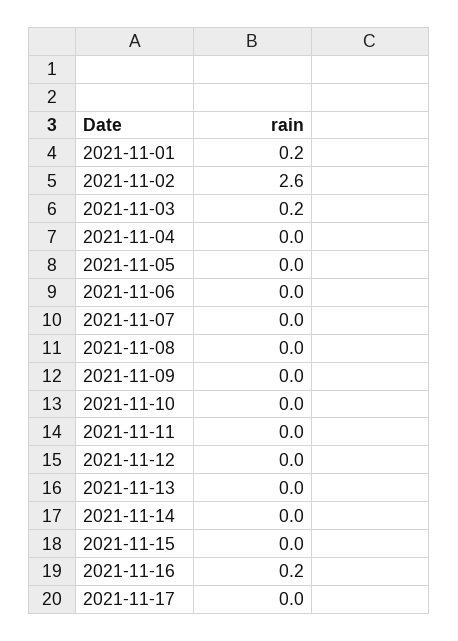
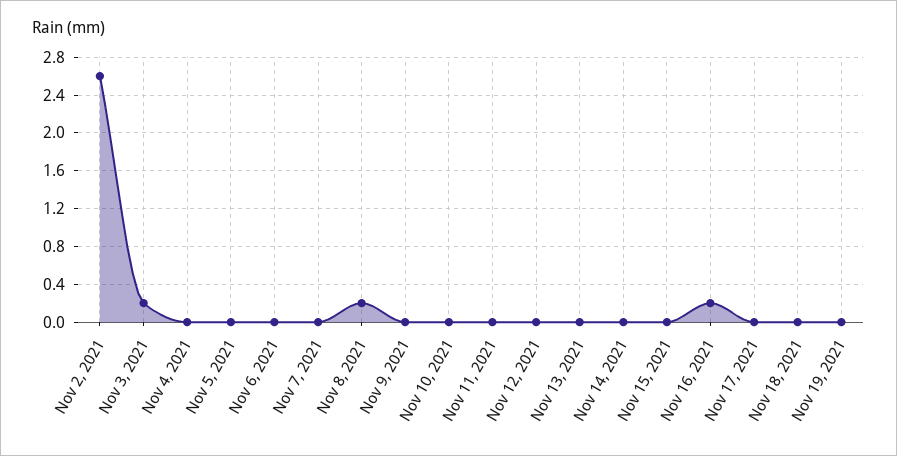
2021-11-01: 0.2 -> none
2021-11-08: 0 -> 0.2
Nov 18, 2021: none -> 0
Nov 19, 2021: none -> 0

